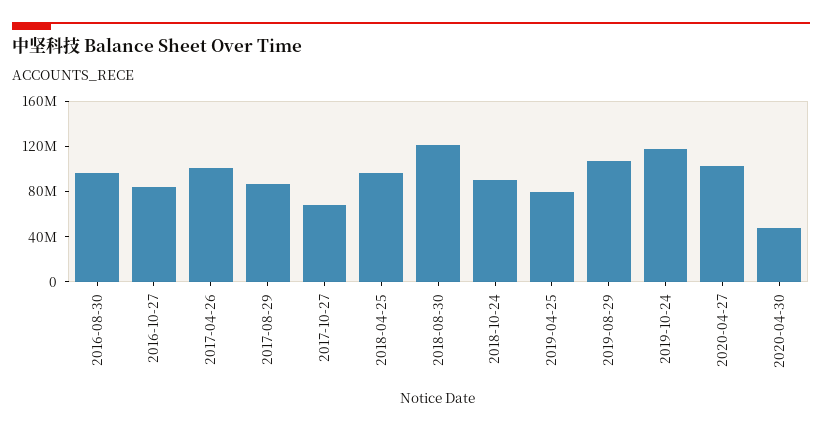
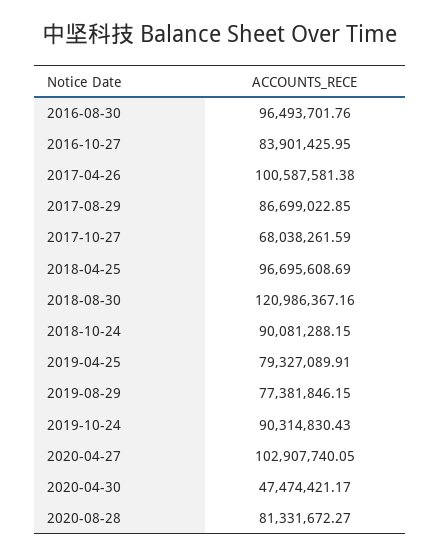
2019-08-29: 110000000 -> 77381846.15
2019-10-24: 120000000 -> 90314830.43
2020-08-28: none -> 81331672.27

